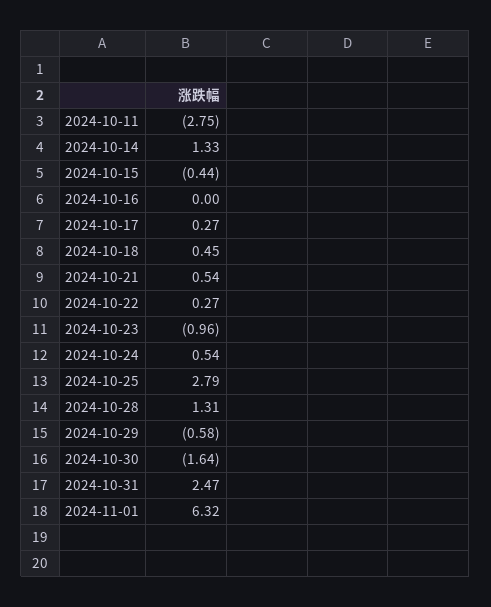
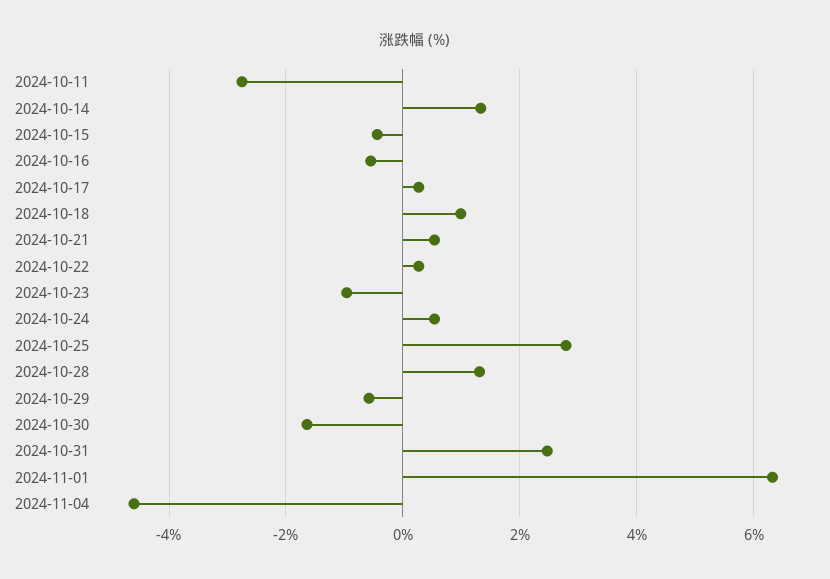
2024-10-16: 0 -> -0.6
2024-10-18: 0.45 -> 1
2024-11-04: none -> -4.6

